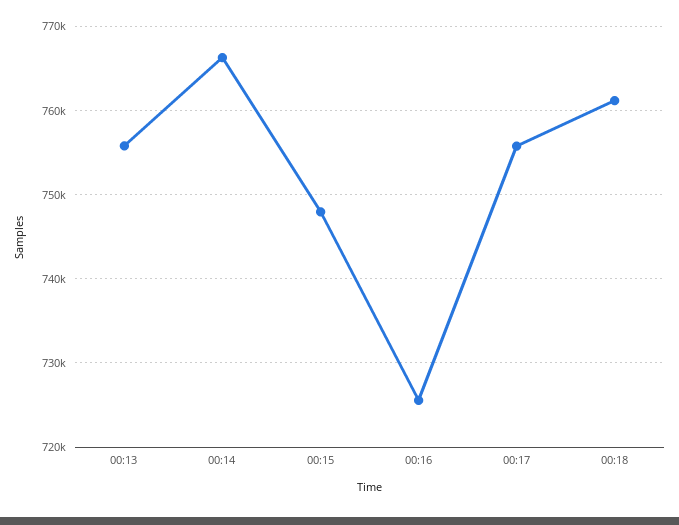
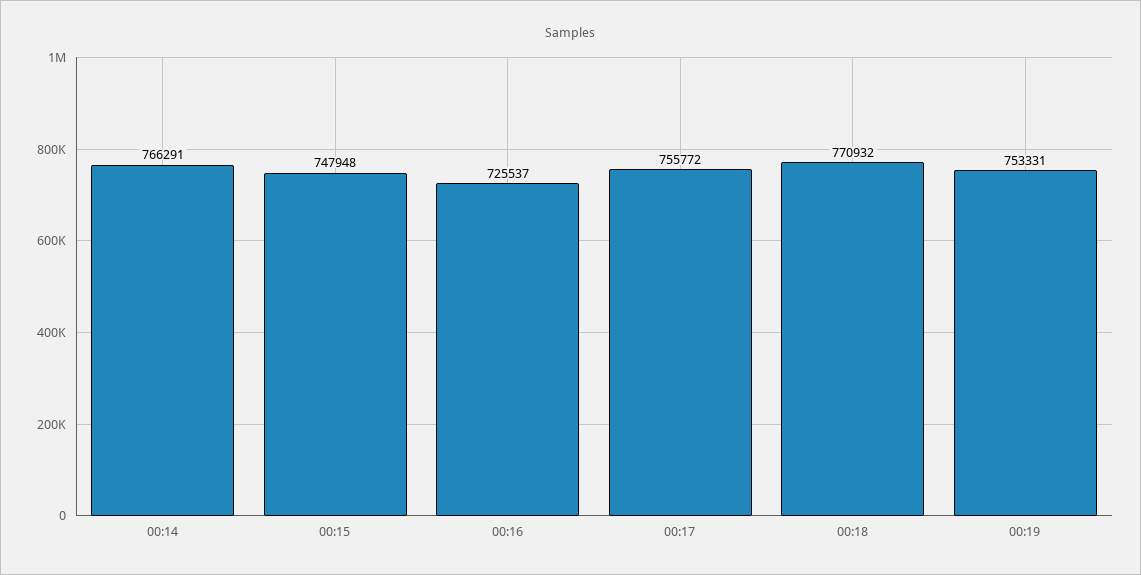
00:13: 756000 -> none
00:18: 761000 -> 770932
00:19: none -> 753331

